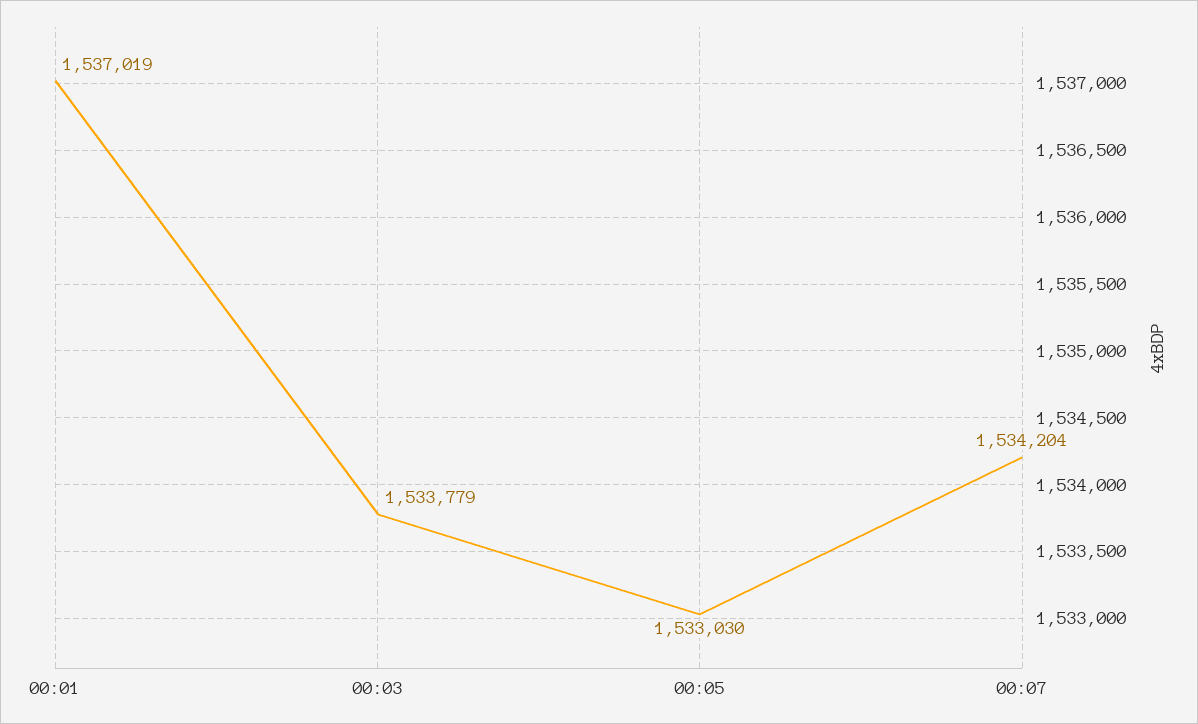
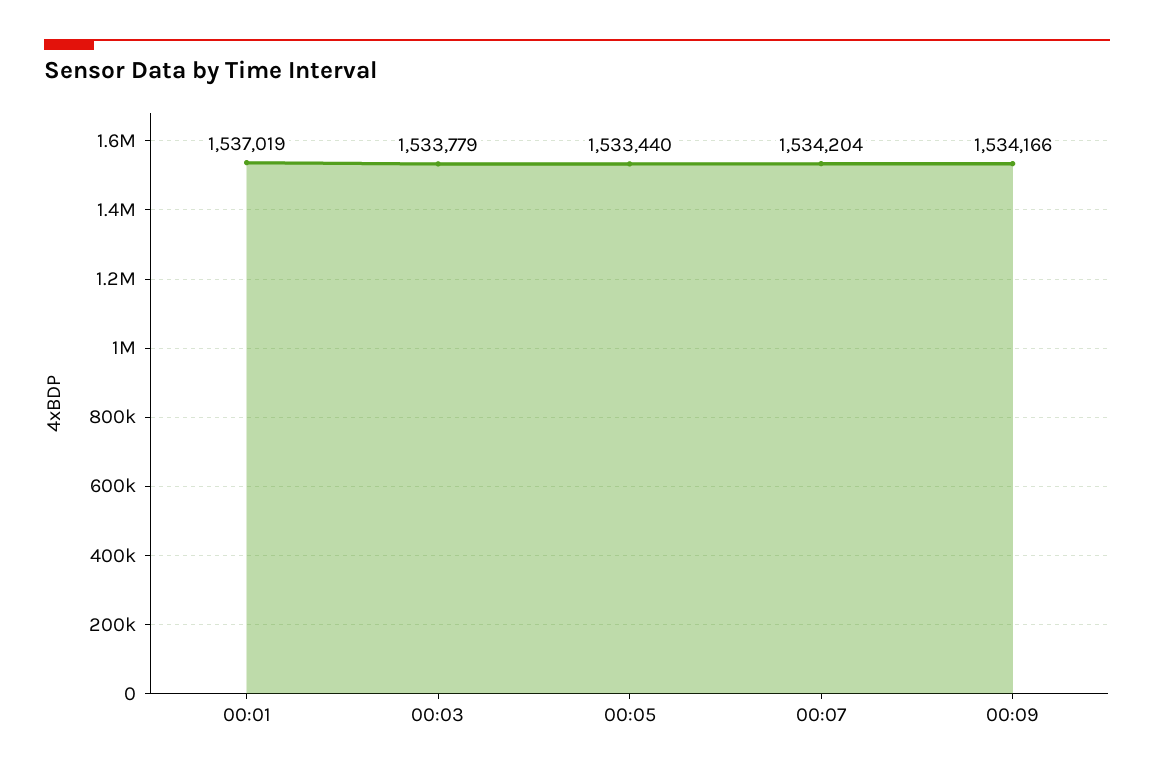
00:05: 1533030 -> 1533440
00:09: none -> 1534166

